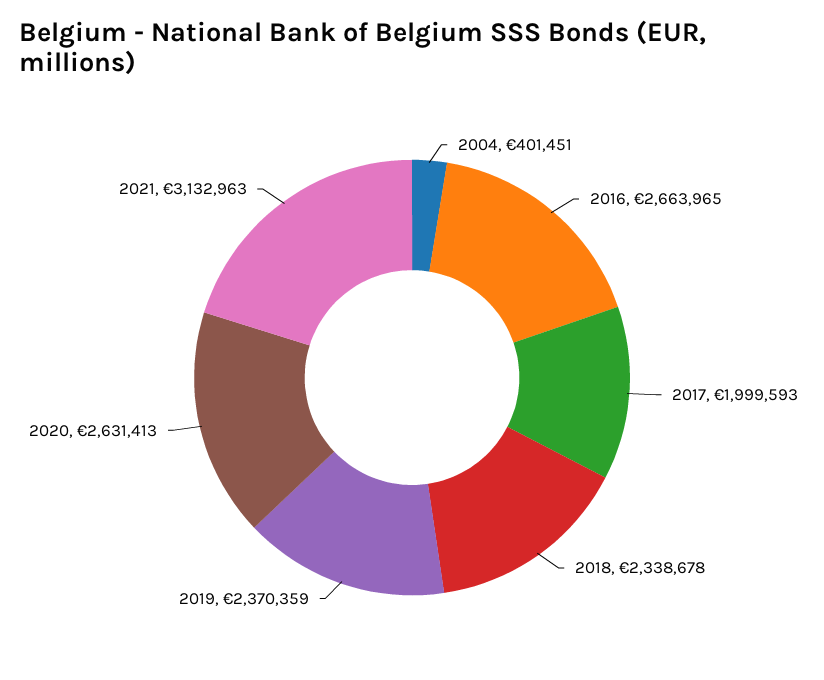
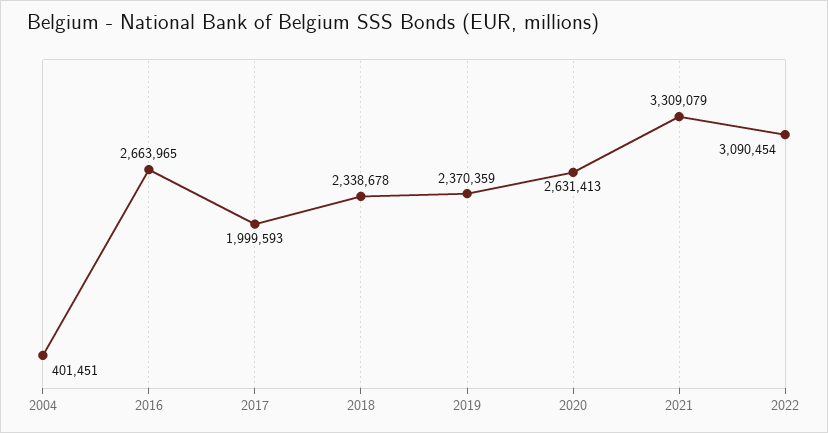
2021: 3132963 -> 3309079
2022: none -> 3090454

